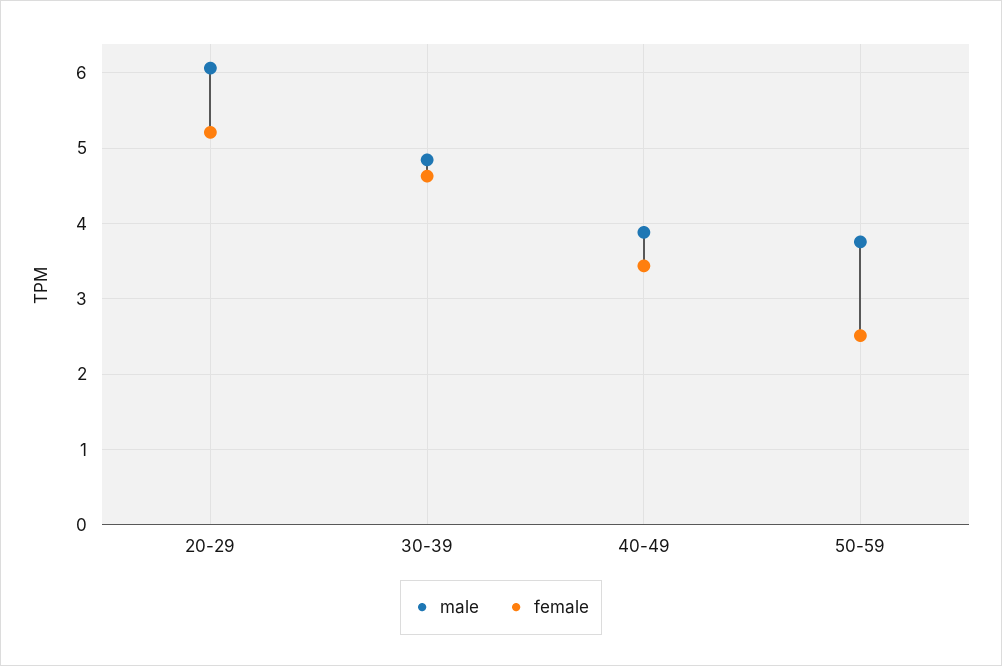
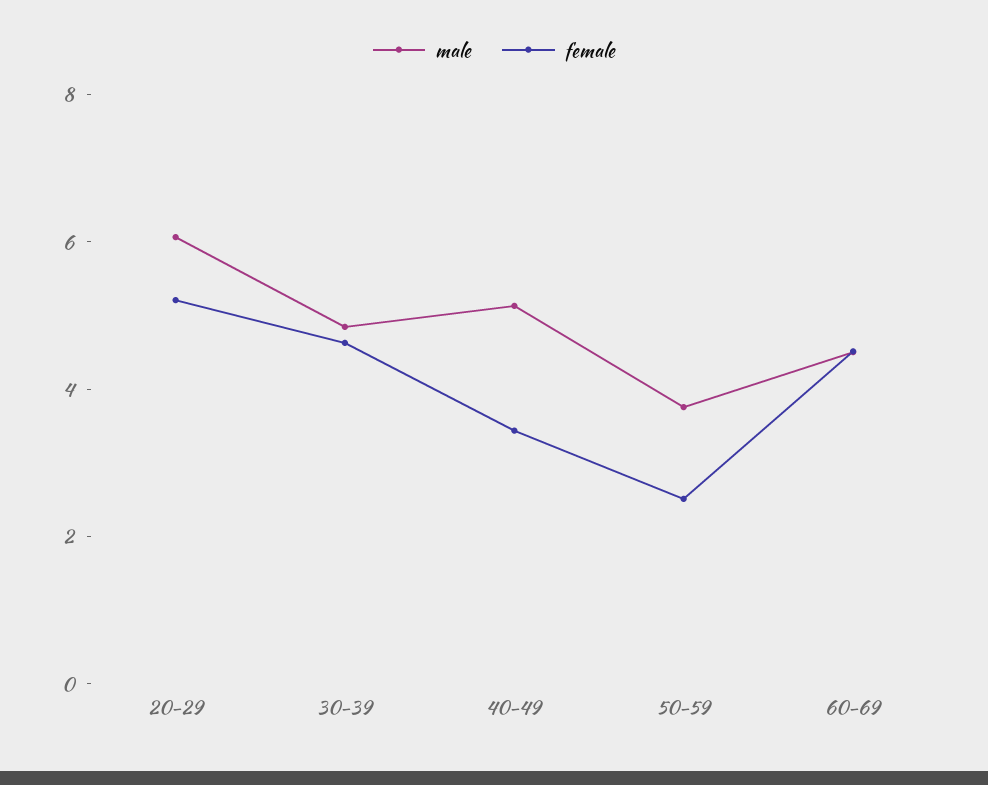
male, 40-49: 3.9 -> 5
male, 60-69: none -> 4.5
female, 60-69: none -> 4.5

